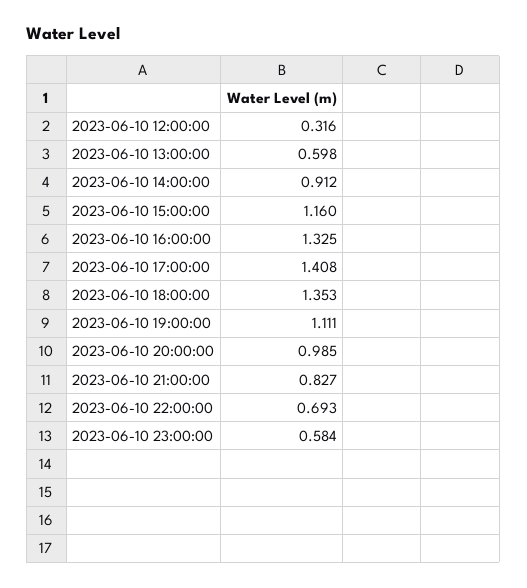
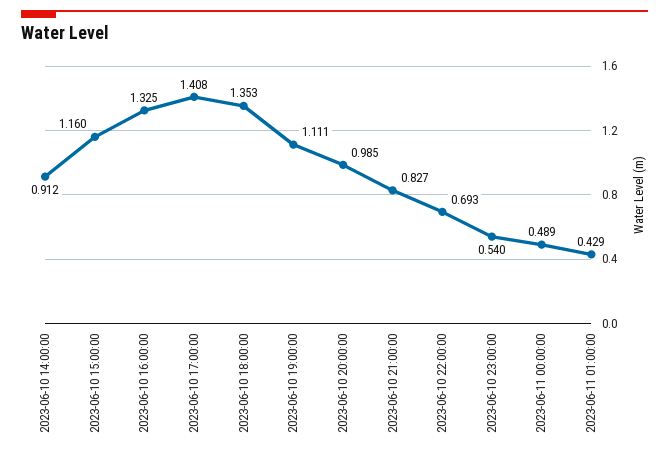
2023-06-10 12:00:00: 0.316 -> none
2023-06-10 13:00:00: 0.598 -> none
2023-06-10 23:00:00: 0.584 -> 0.54
2023-06-11 00:00:00: none -> 0.489
2023-06-11 01:00:00: none -> 0.429

